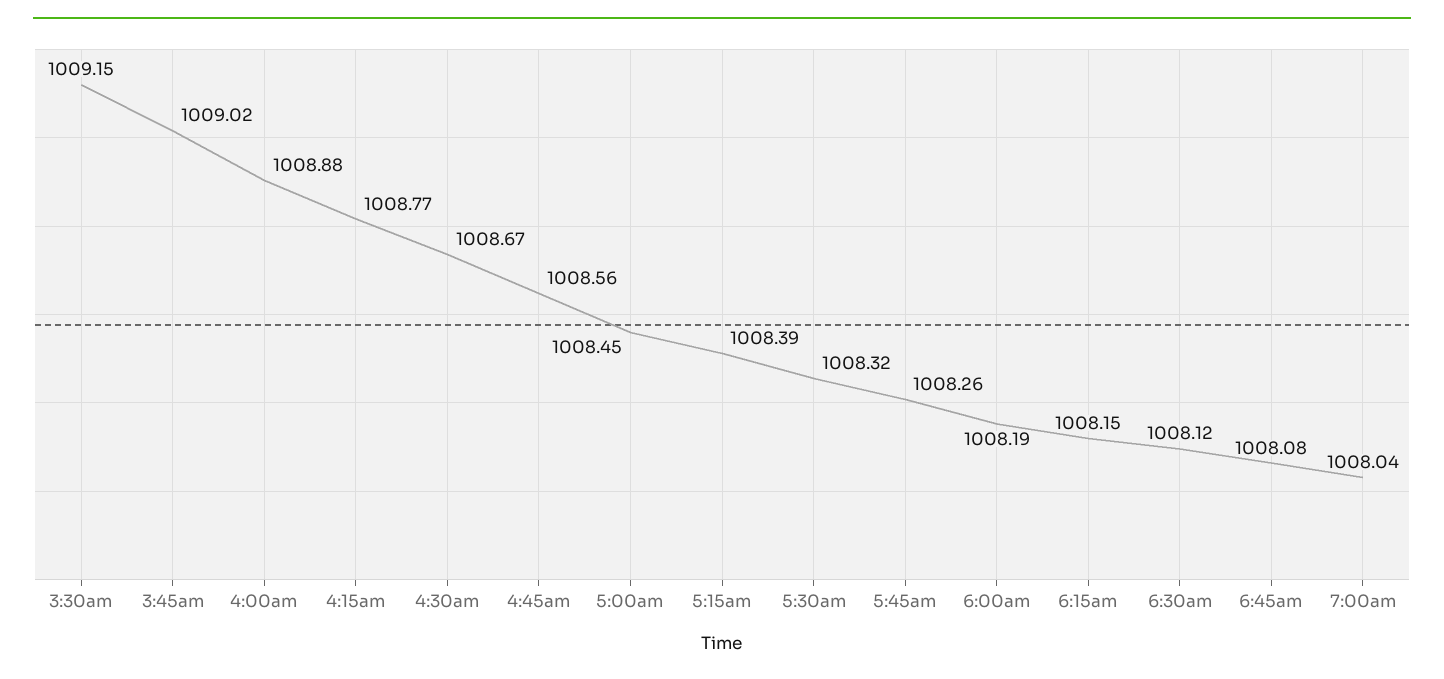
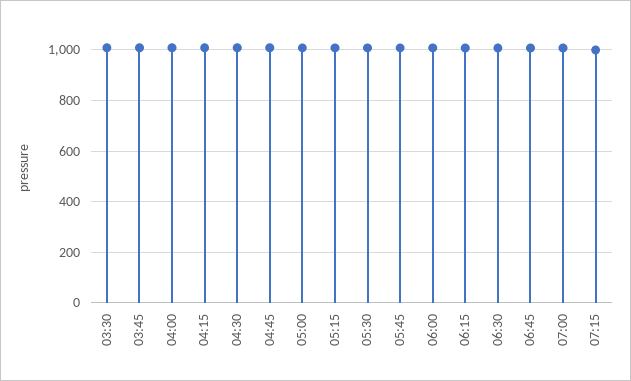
07:15: none -> 1000

